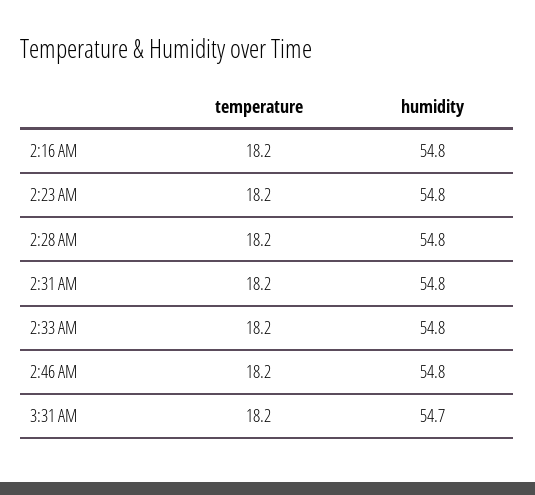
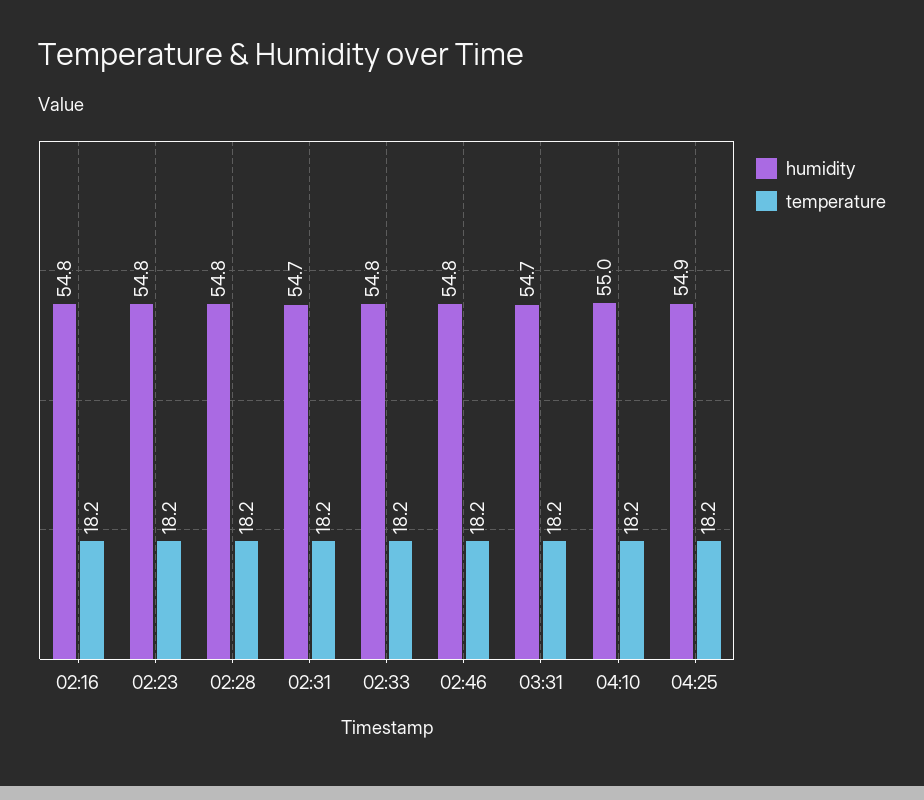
humidity, 2:31 AM: 54.8 -> 54.7
humidity, 04:10: none -> 55
temperature, 04:10: none -> 18.2
humidity, 04:25: none -> 54.9
temperature, 04:25: none -> 18.2

